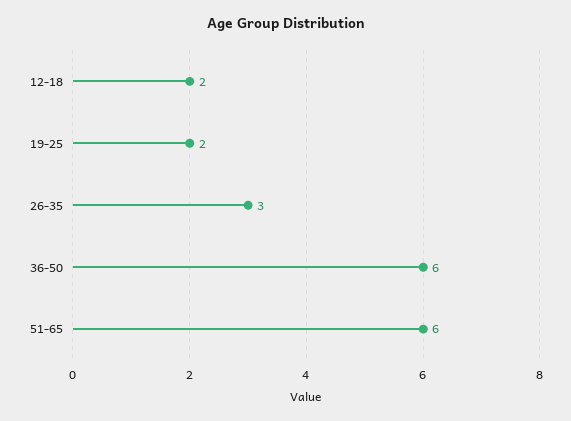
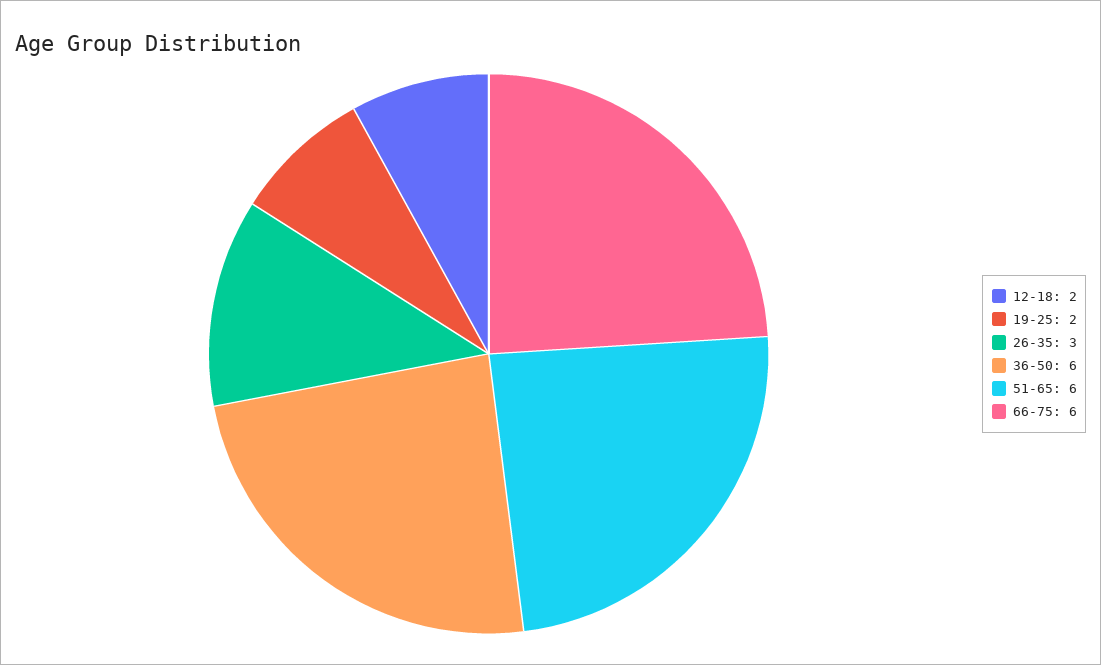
66-75: none -> 6

